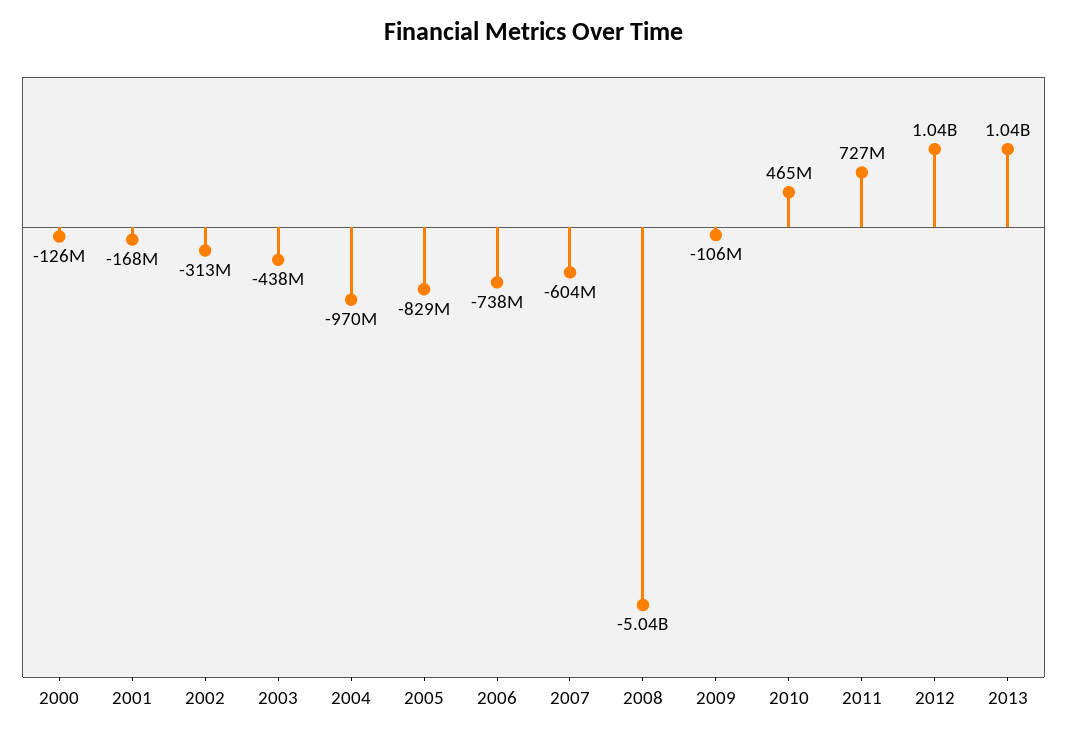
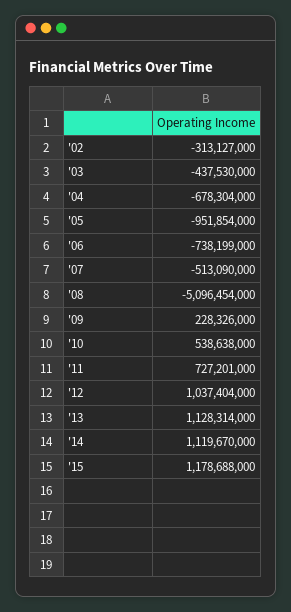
2000: -126000000 -> none
2001: -168000000 -> none
2004: -970000000 -> -678304000
2005: -829000000 -> -951854000
2007: -604000000 -> -513090000
2008: -5040000000 -> -5096454000
2009: -106000000 -> 228326000
2010: 465000000 -> 538638000
2013: 1040000000 -> 1128314000
'14: none -> 1119670000
'15: none -> 1178688000

